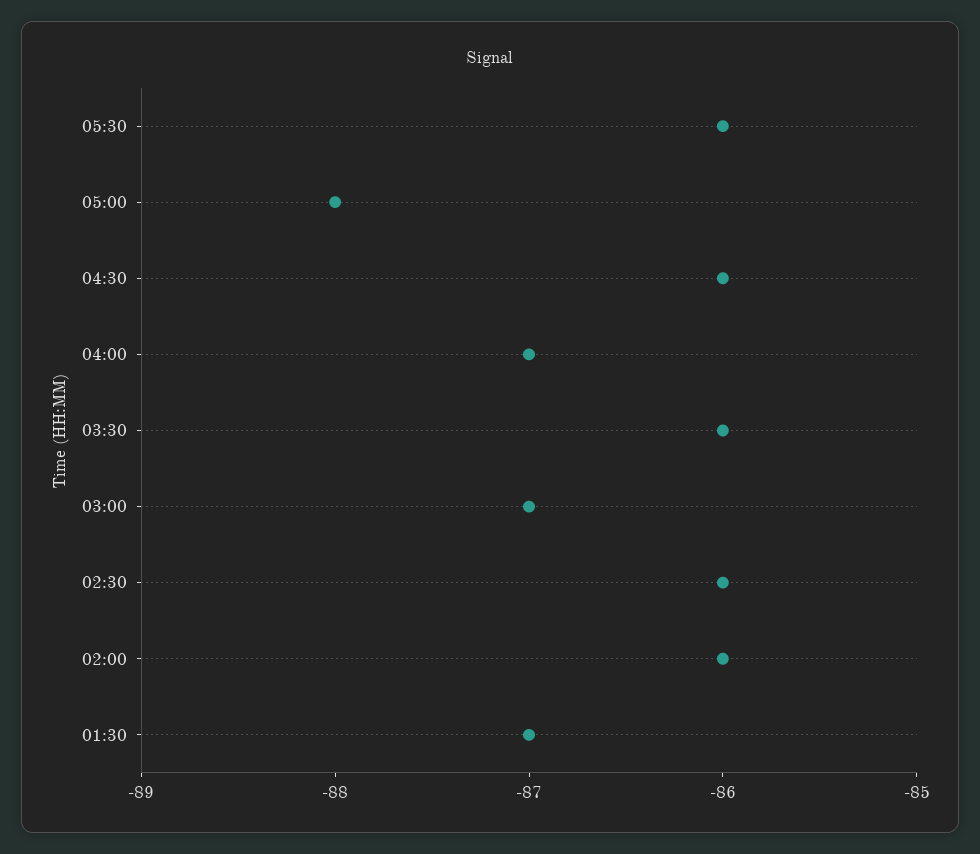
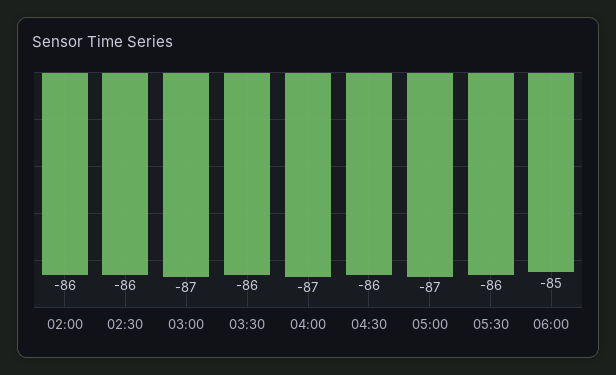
05:00: -88 -> -87
01:30: -87 -> none
06:00: none -> -85

